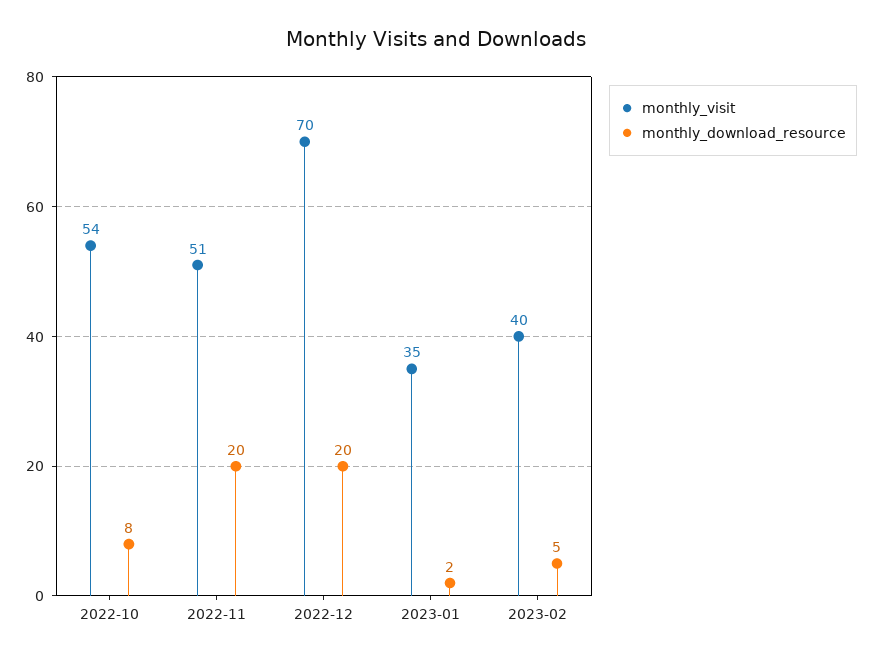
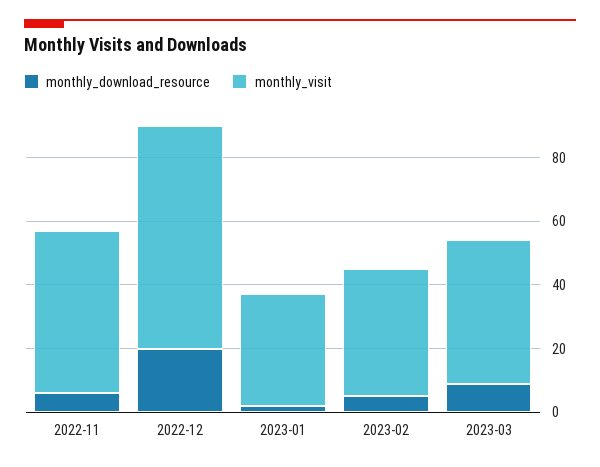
monthly_visit, 2022-10: 54 -> none
monthly_download_resource, 2022-10: 8 -> none
monthly_download_resource, 2022-11: 20 -> 5
monthly_download_resource, 2023-03: none -> 10
monthly_visit, 2023-03: none -> 45

